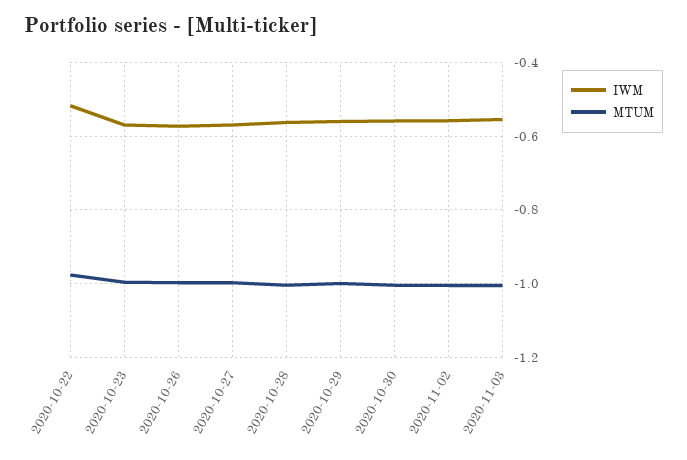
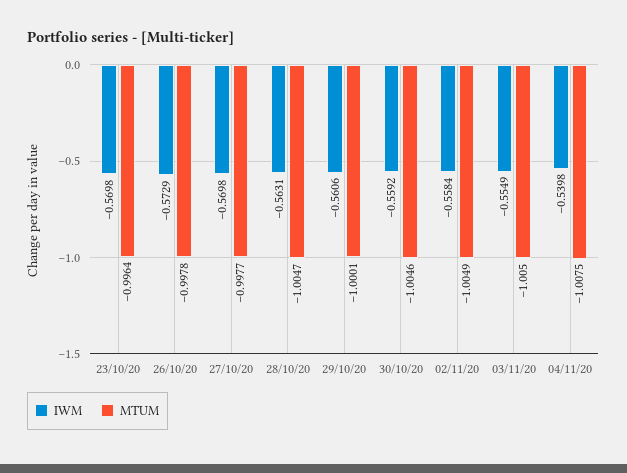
IWM, 2020-10-22: -0.52 -> none
MTUM, 2020-10-22: -0.98 -> none
IWM, 04/11/20: none -> -0.5398
MTUM, 04/11/20: none -> -1.0075

